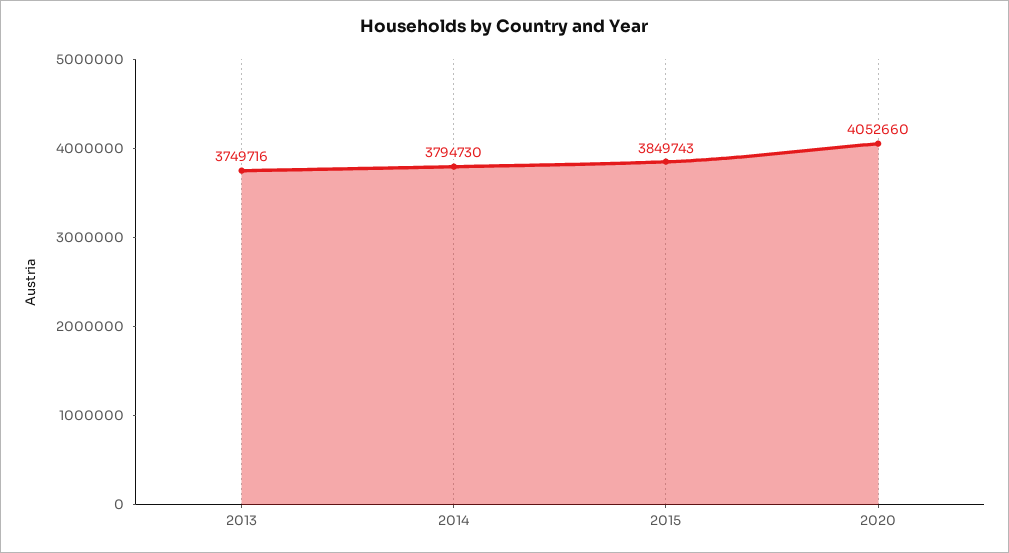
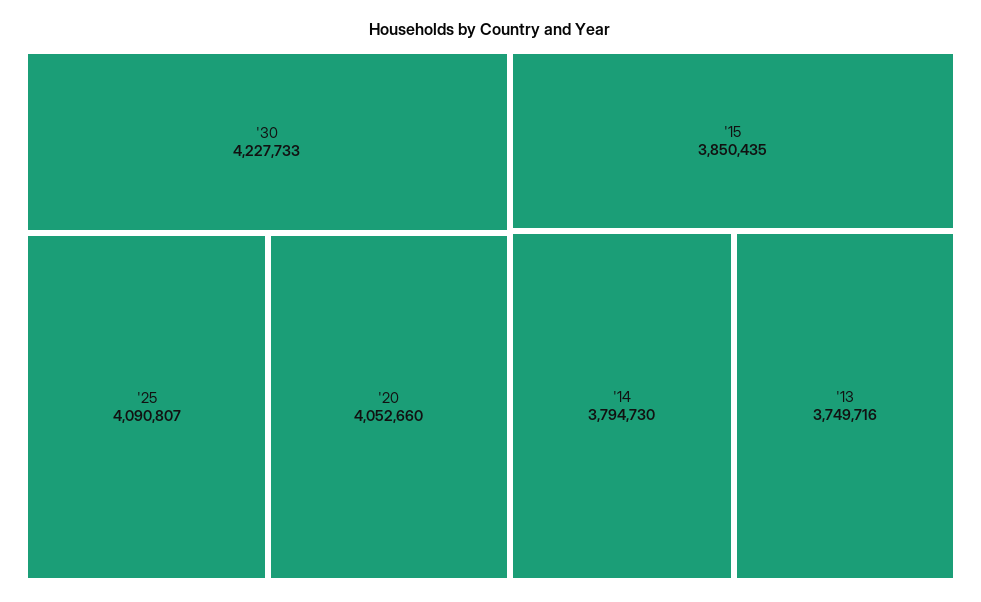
2015: 3849743 -> 3850435
'30: none -> 4227733
'25: none -> 4090807

